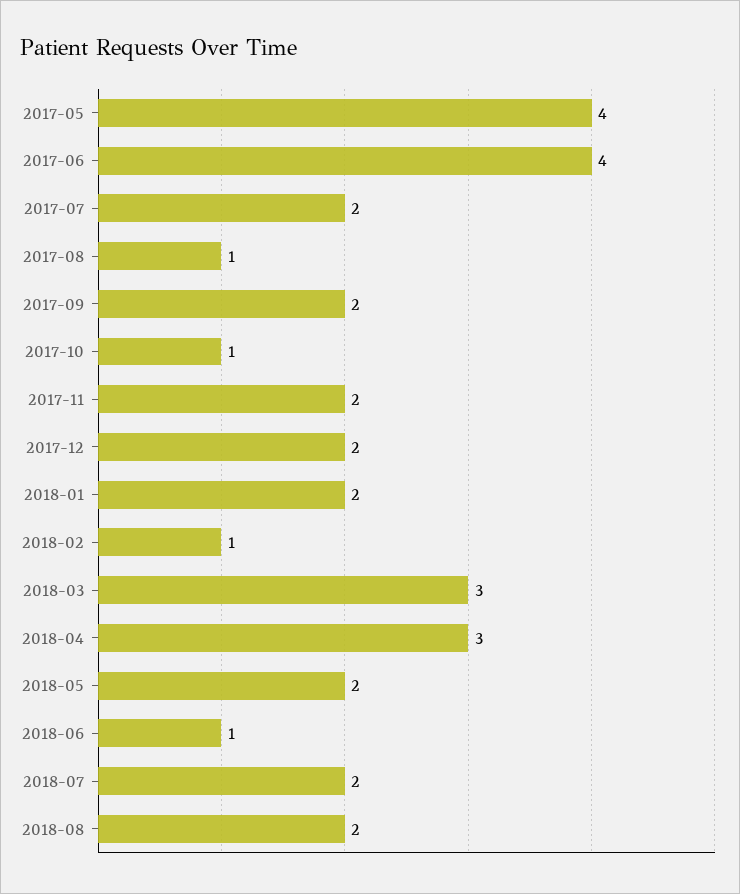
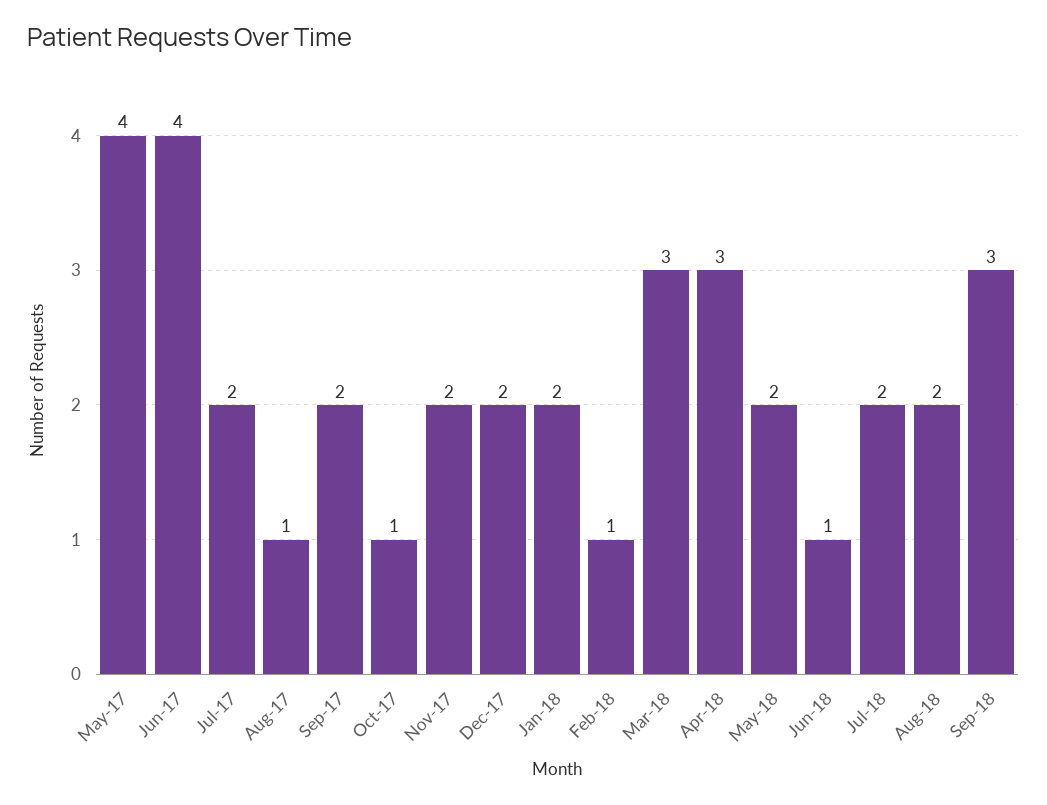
Sep-18: none -> 3

